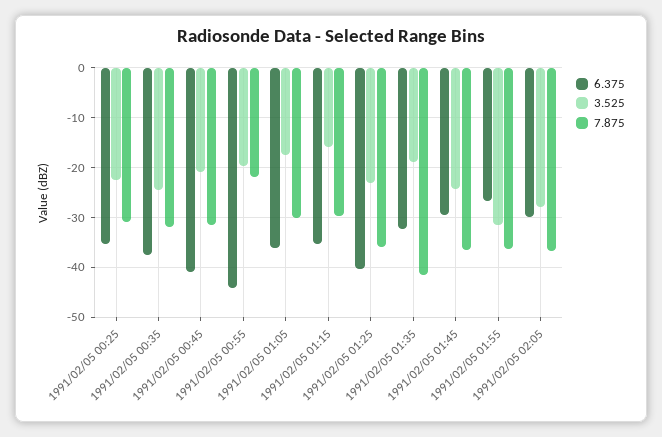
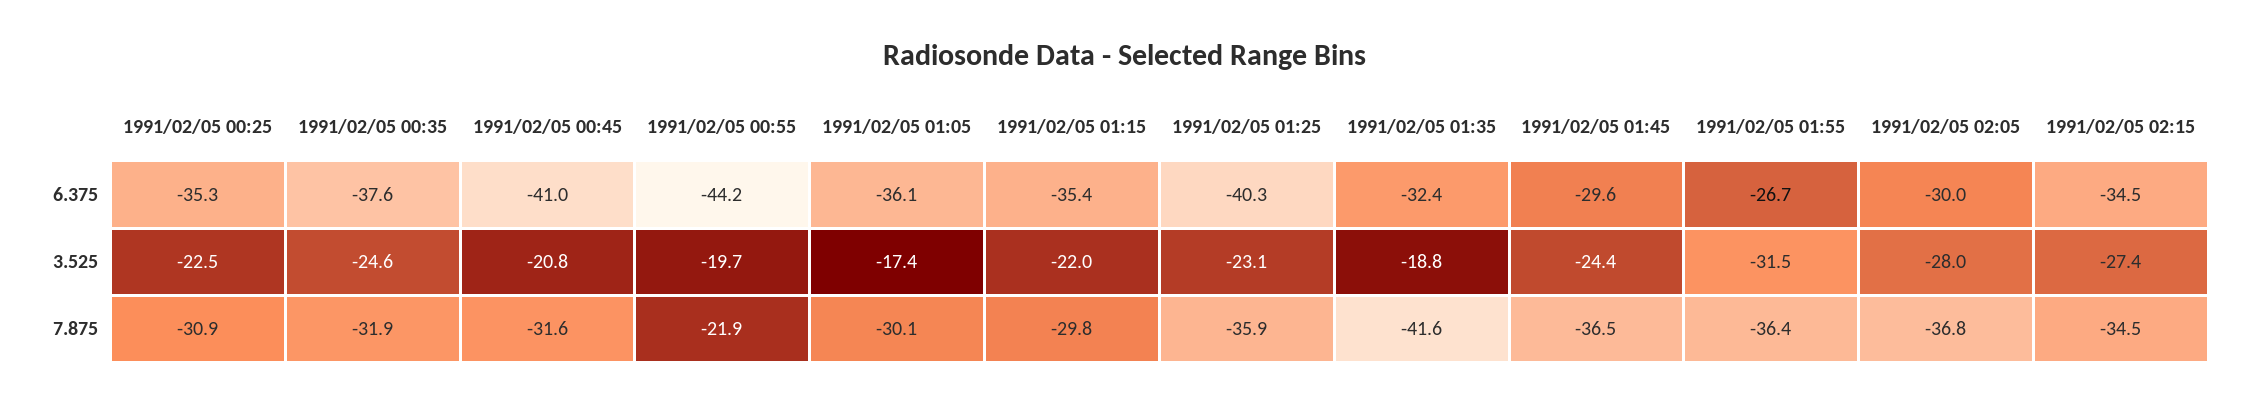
3.525, 1991/02/05 01:15: -16 -> -22
6.375, 1991/02/05 02:15: none -> -34.5
3.525, 1991/02/05 02:15: none -> -27.4
7.875, 1991/02/05 02:15: none -> -34.5

